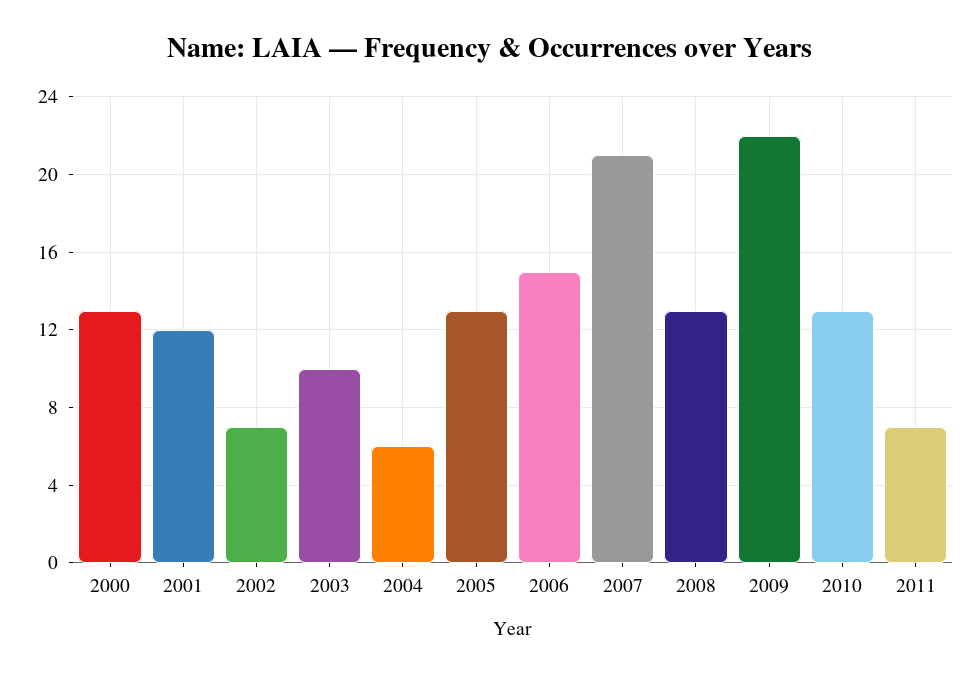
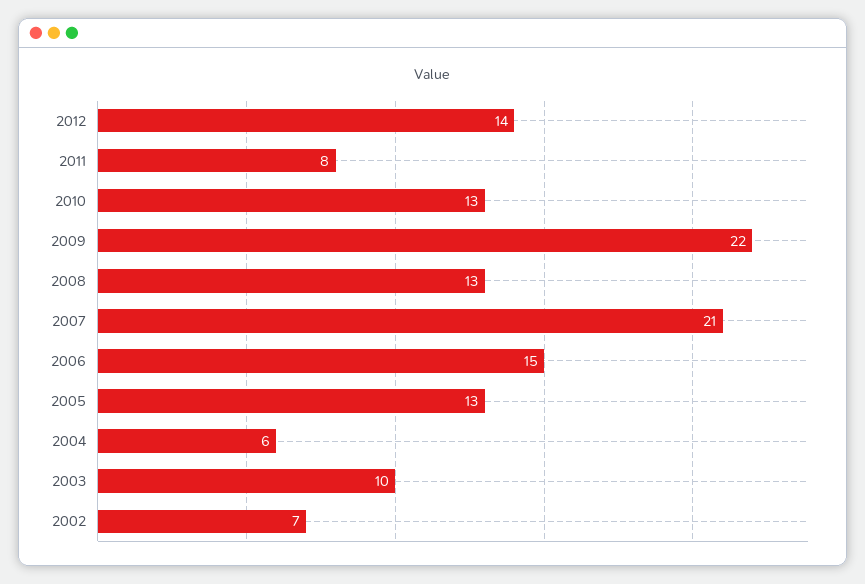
2000: 13 -> none
2001: 12 -> none
2011: 7 -> 8
2012: none -> 14

